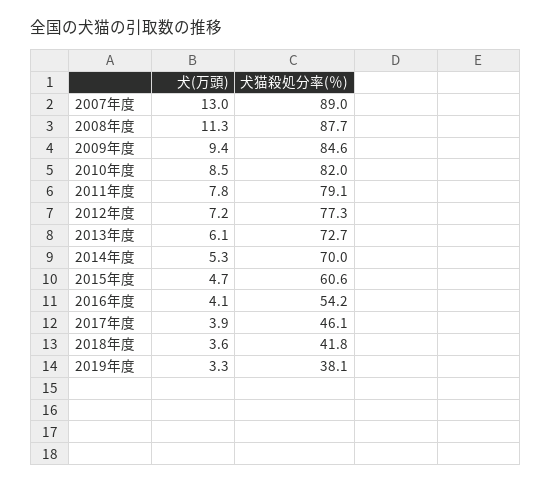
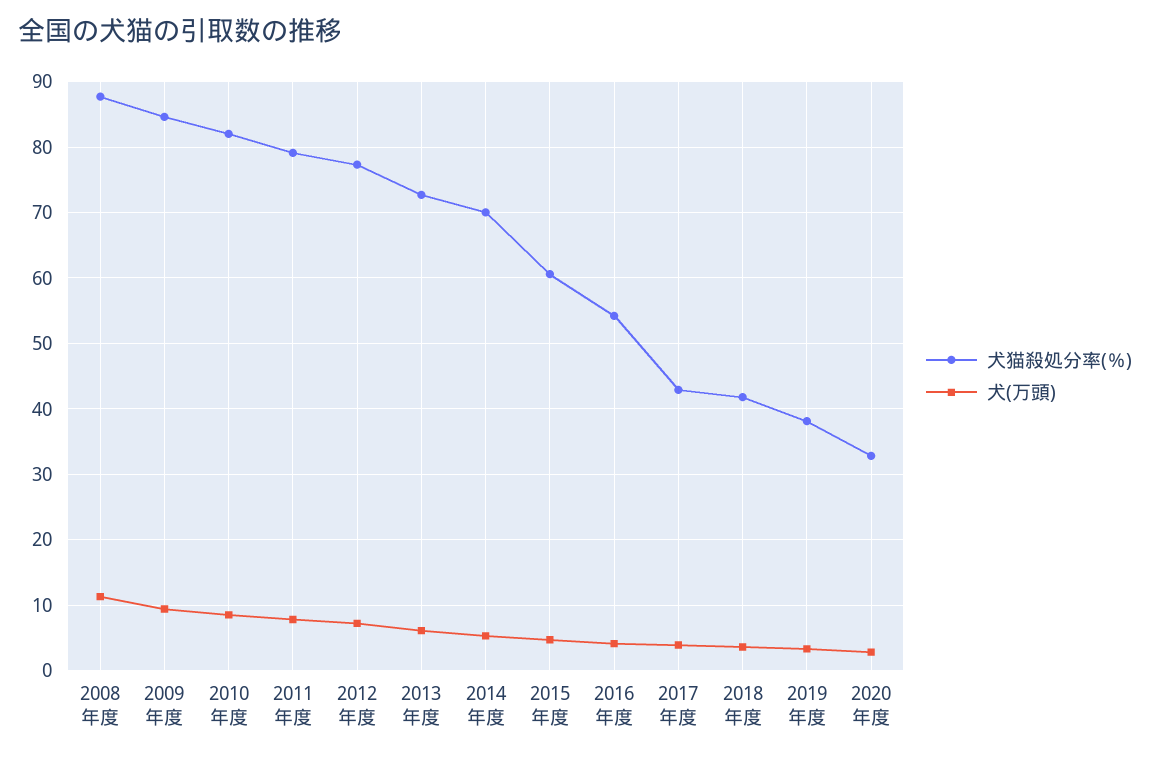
犬(万頭), 2007年度: 13 -> none
犬猫殺処分率(％), 2007年度: 89 -> none
犬猫殺処分率(％), 2017年度: 46.1 -> 43
犬猫殺処分率(％), 2020年度: none -> 33
犬(万頭), 2020年度: none -> 3

